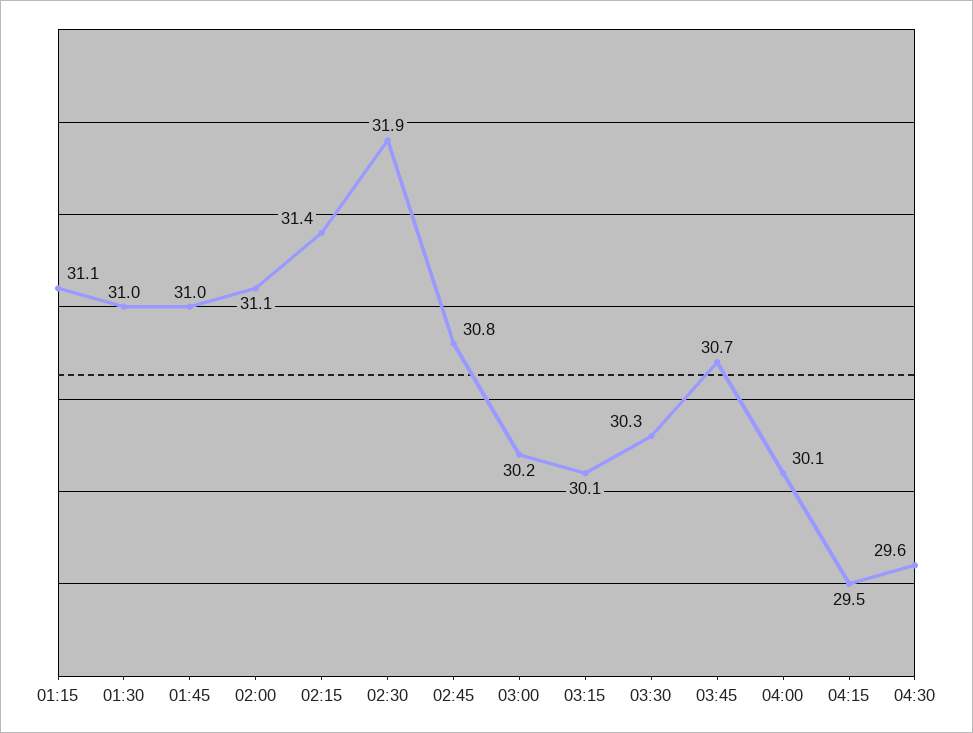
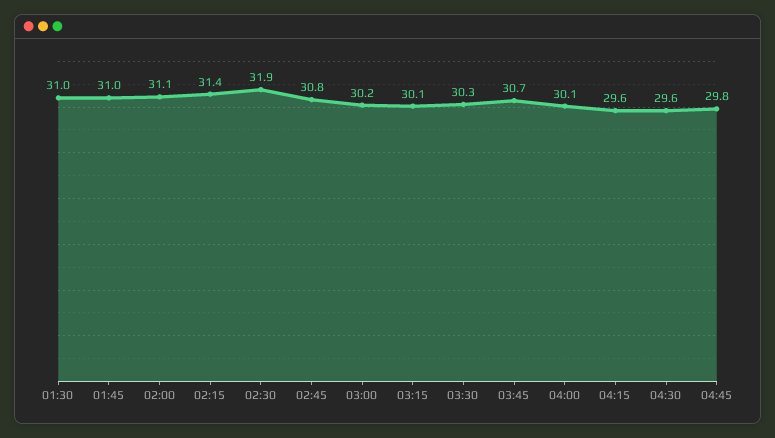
01:15: 31.1 -> none
04:15: 29.5 -> 29.6
04:45: none -> 29.8

